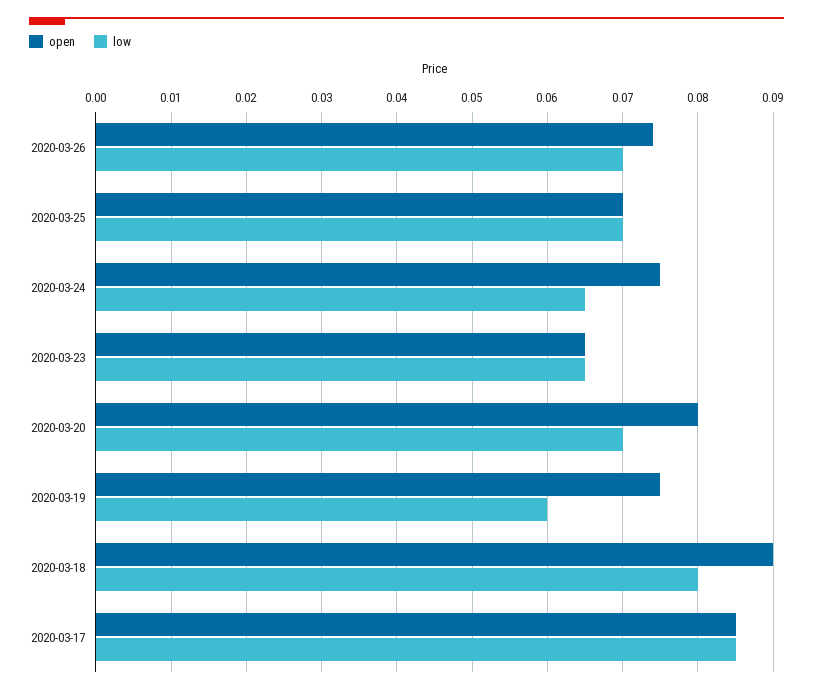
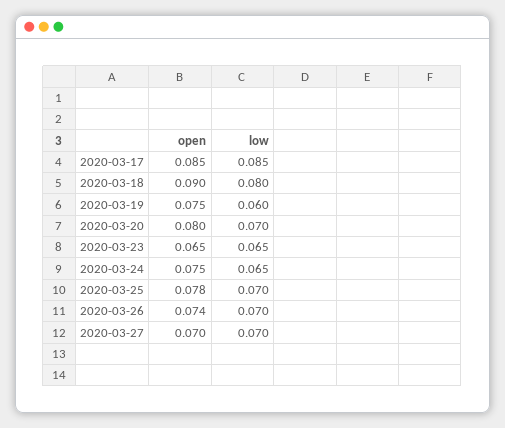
open, 2020-03-25: 0.07 -> 0.078
open, 2020-03-27: none -> 0.07
low, 2020-03-27: none -> 0.07

